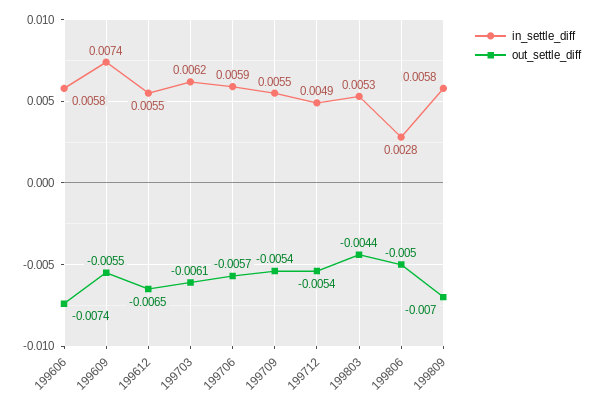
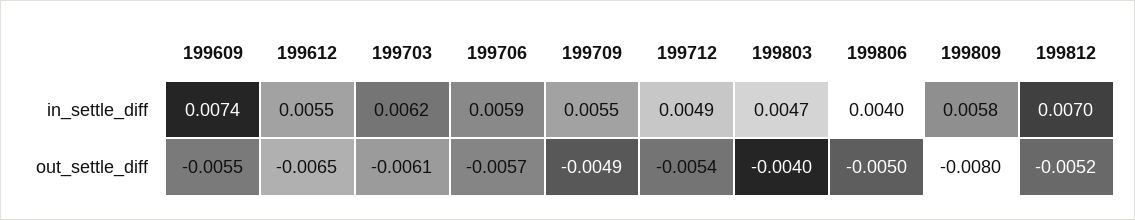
in_settle_diff, 199606: 0.0058 -> none
out_settle_diff, 199606: -0.0074 -> none
out_settle_diff, 199709: -0.0054 -> -0.0049
in_settle_diff, 199803: 0.0053 -> 0.0047
out_settle_diff, 199803: -0.0044 -> -0.004
in_settle_diff, 199806: 0.0028 -> 0.004
out_settle_diff, 199809: -0.007 -> -0.008
in_settle_diff, 199812: none -> 0.007
out_settle_diff, 199812: none -> -0.0052

